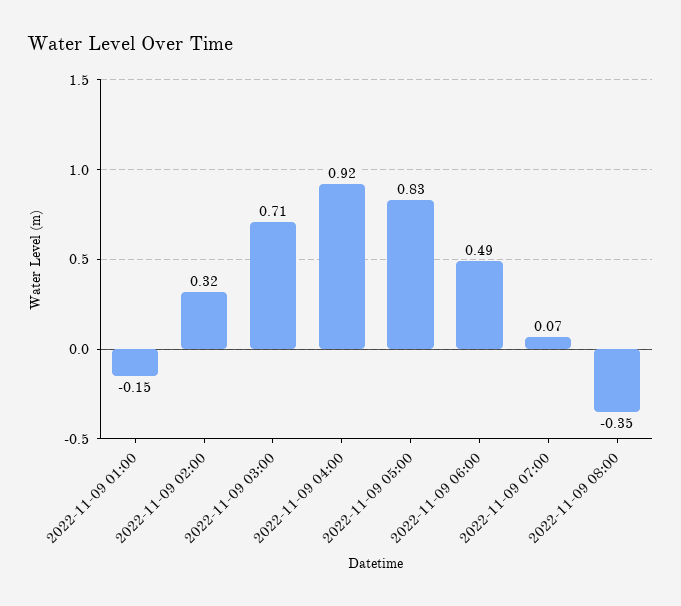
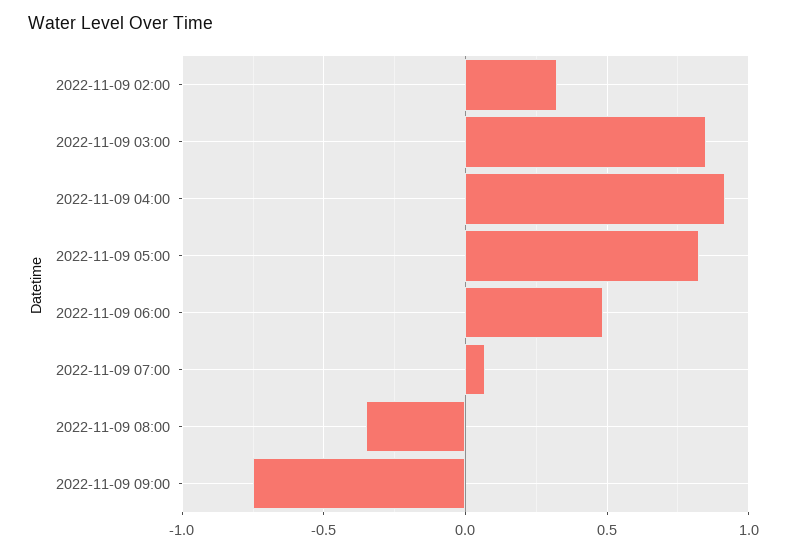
2022-11-09 01:00: -0.15 -> none
2022-11-09 03:00: 0.71 -> 0.85
2022-11-09 09:00: none -> -0.75

